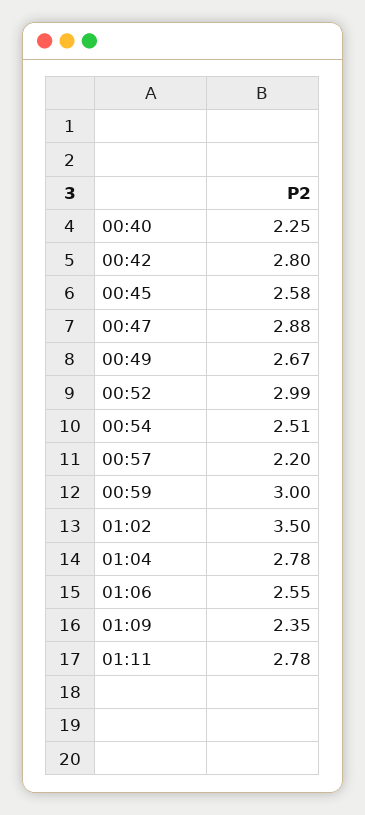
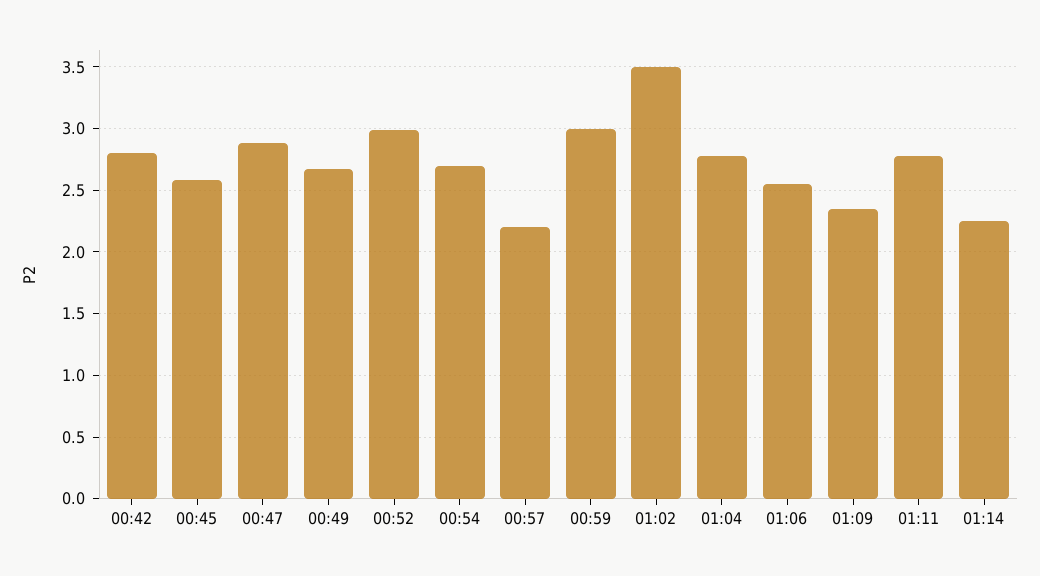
00:40: 2.25 -> none
00:54: 2.51 -> 2.7
01:14: none -> 2.25

